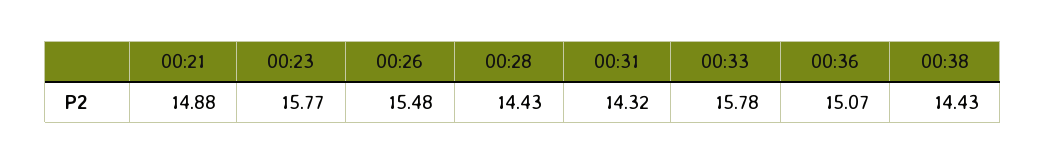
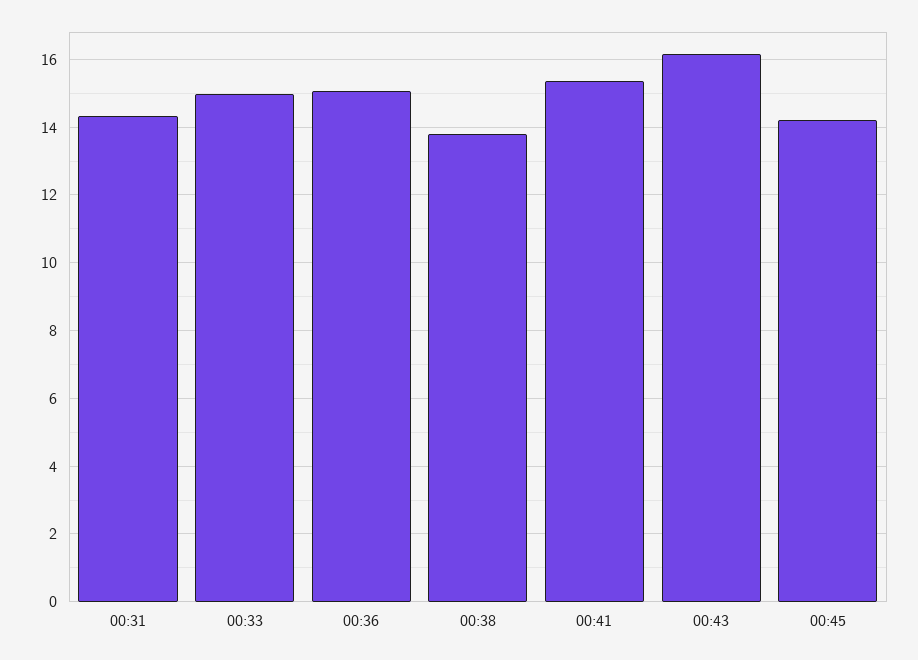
00:21: 14.88 -> none
00:23: 15.77 -> none
00:26: 15.48 -> none
00:28: 14.43 -> none
00:33: 15.78 -> 15
00:38: 14.43 -> 13.8
00:41: none -> 15.4
00:43: none -> 16.2
00:45: none -> 14.2

